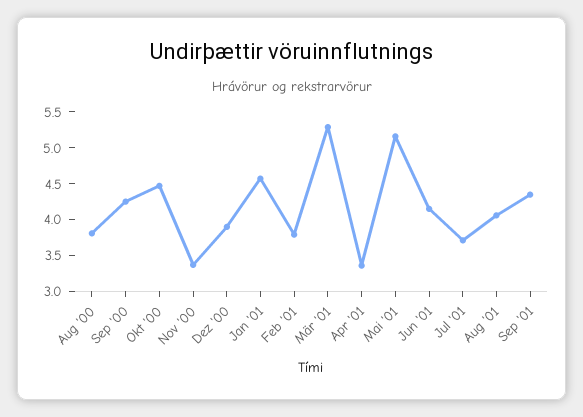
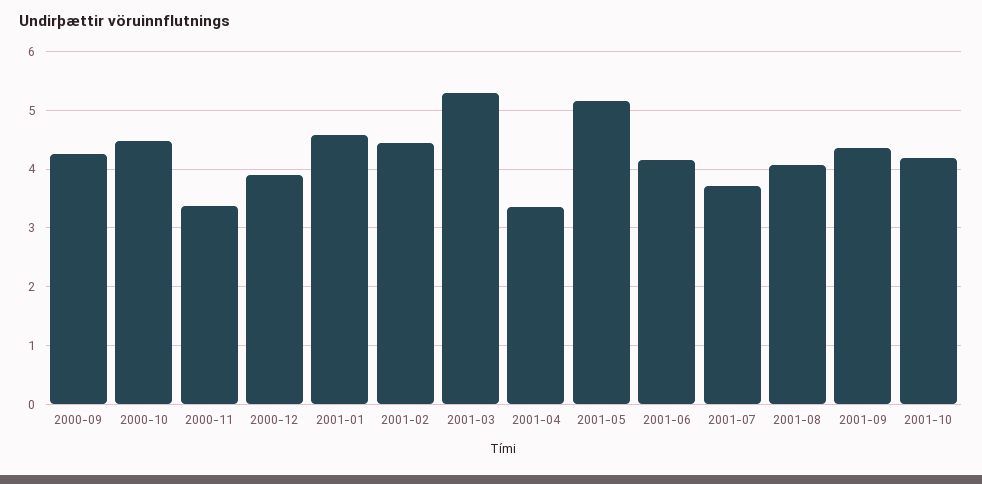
Aug '00: 3.75 -> none
Feb '01: 3.75 -> 4.4
2001-10: none -> 4.2

